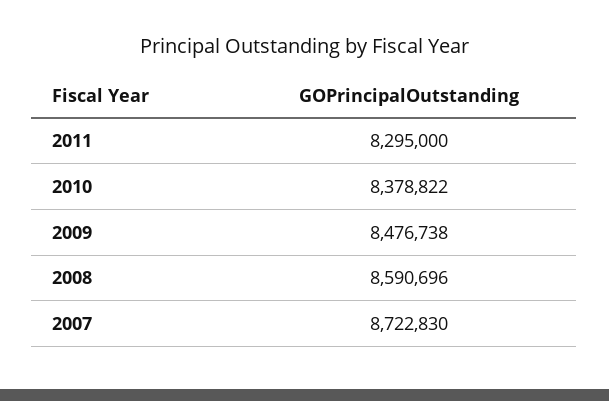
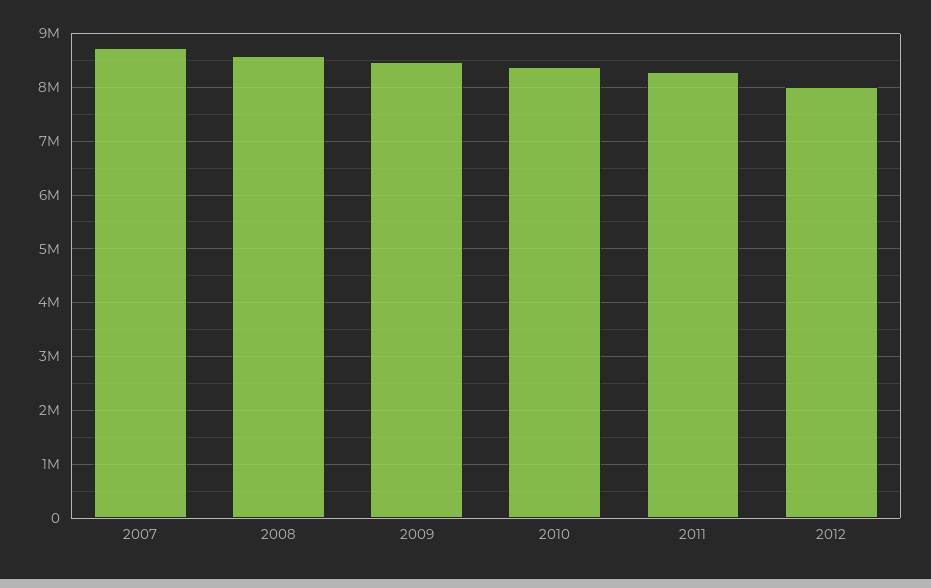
2012: none -> 8000000

